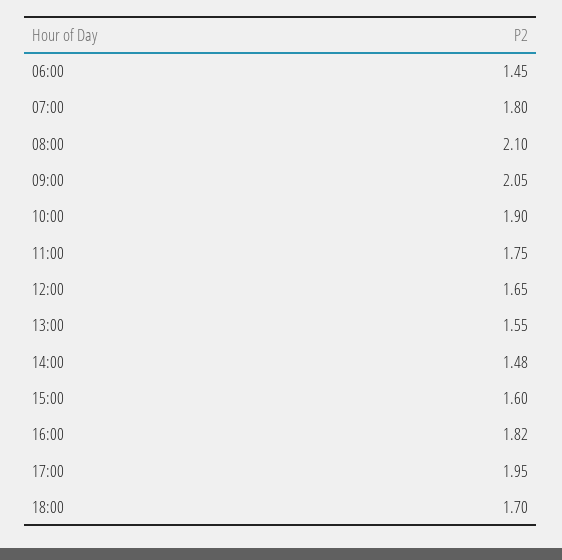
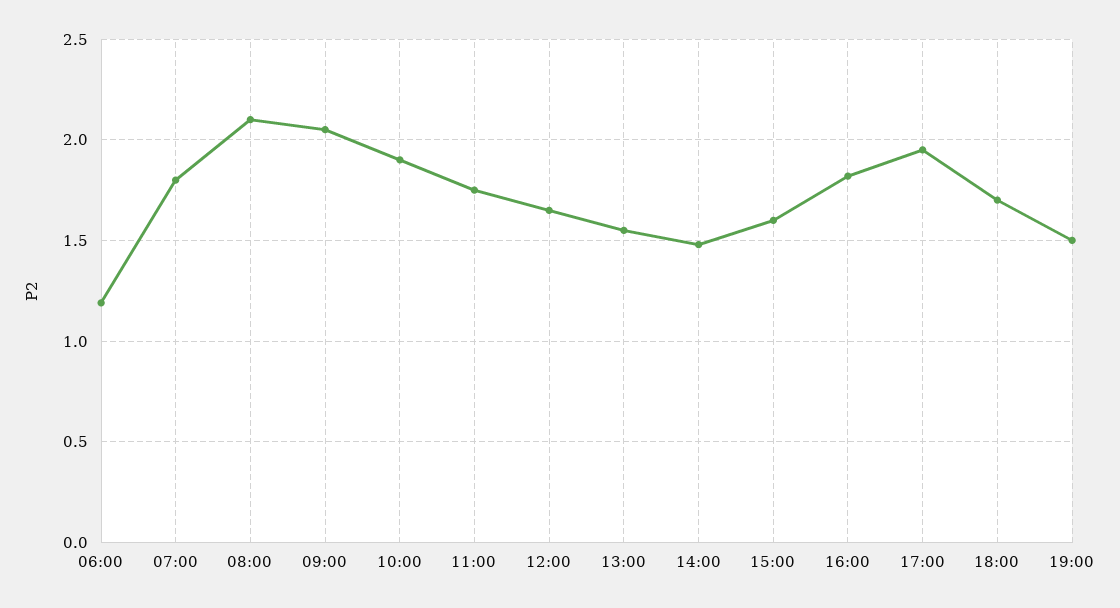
06:00: 1.45 -> 1.2
19:00: none -> 1.5

